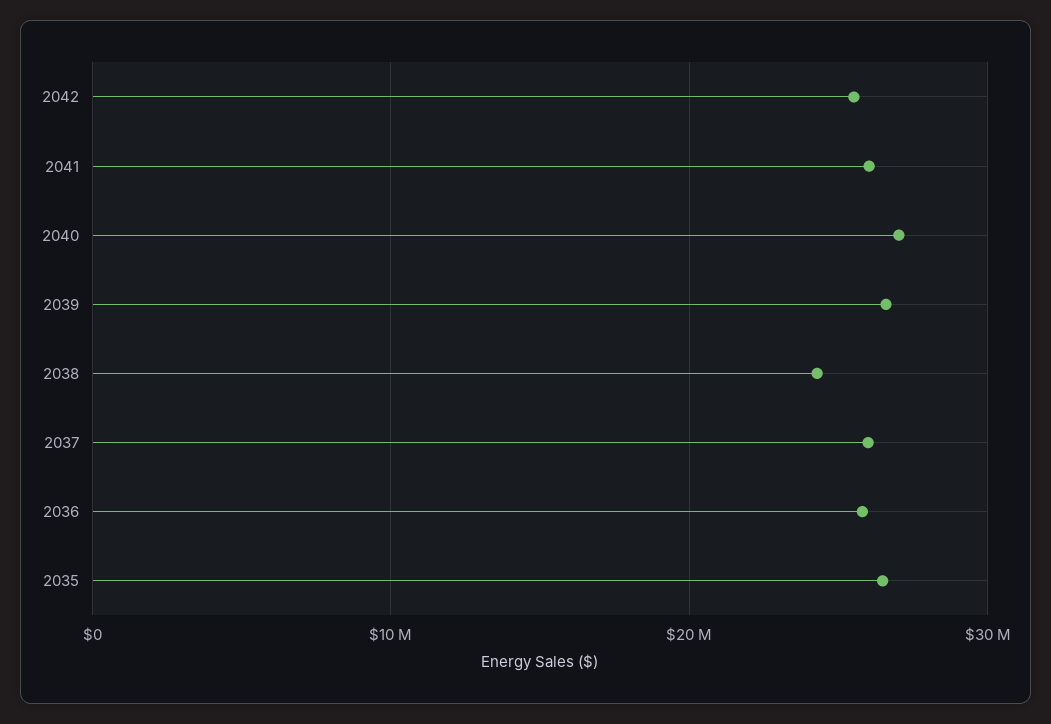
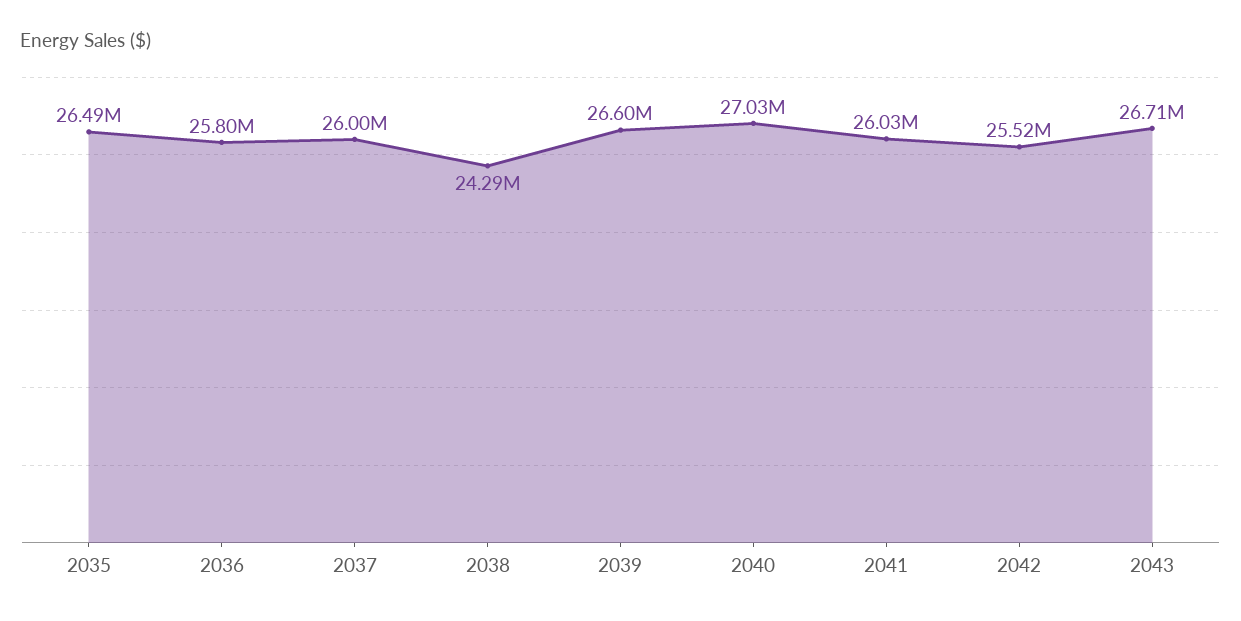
2043: none -> 26710000

